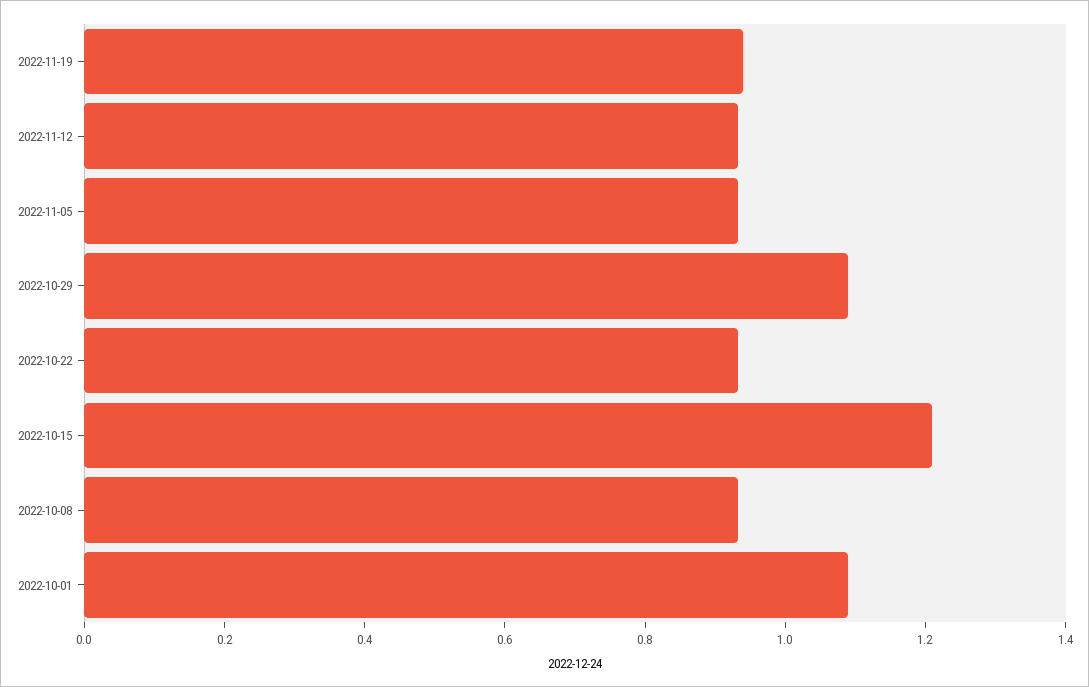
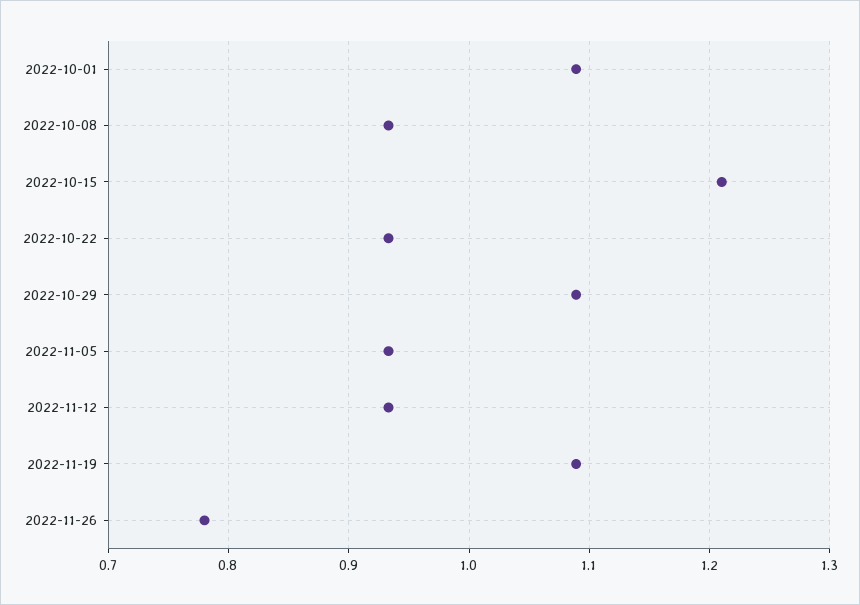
2022-11-19: 0.95 -> 1.09
2022-11-26: none -> 0.78

